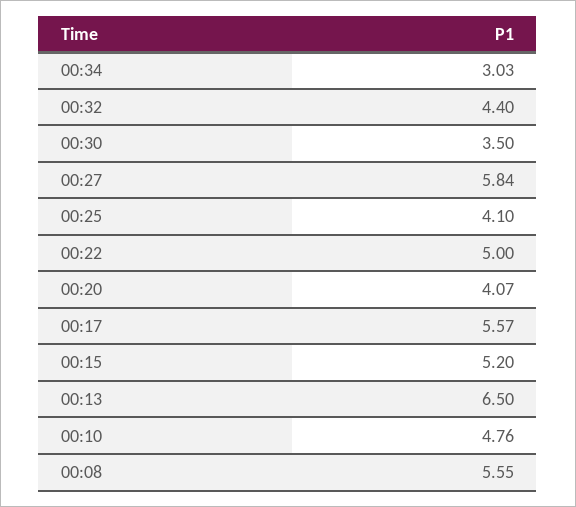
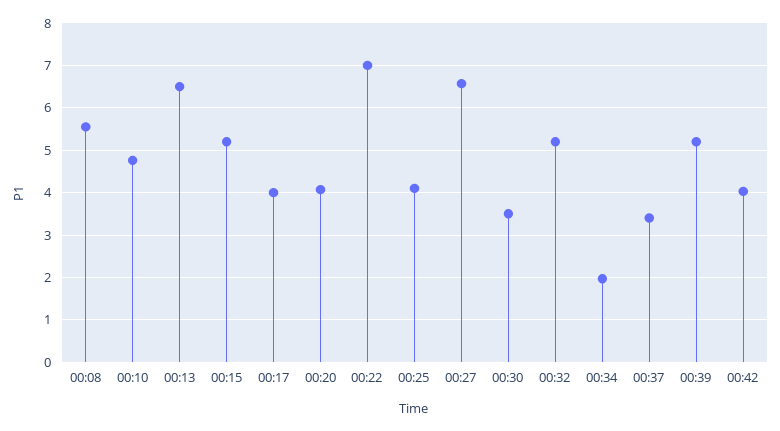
00:34: 3.03 -> 2
00:32: 4.4 -> 5.2
00:27: 5.84 -> 6.6
00:22: 5 -> 7
00:17: 5.57 -> 4
00:37: none -> 3.4
00:39: none -> 5.2
00:42: none -> 4

